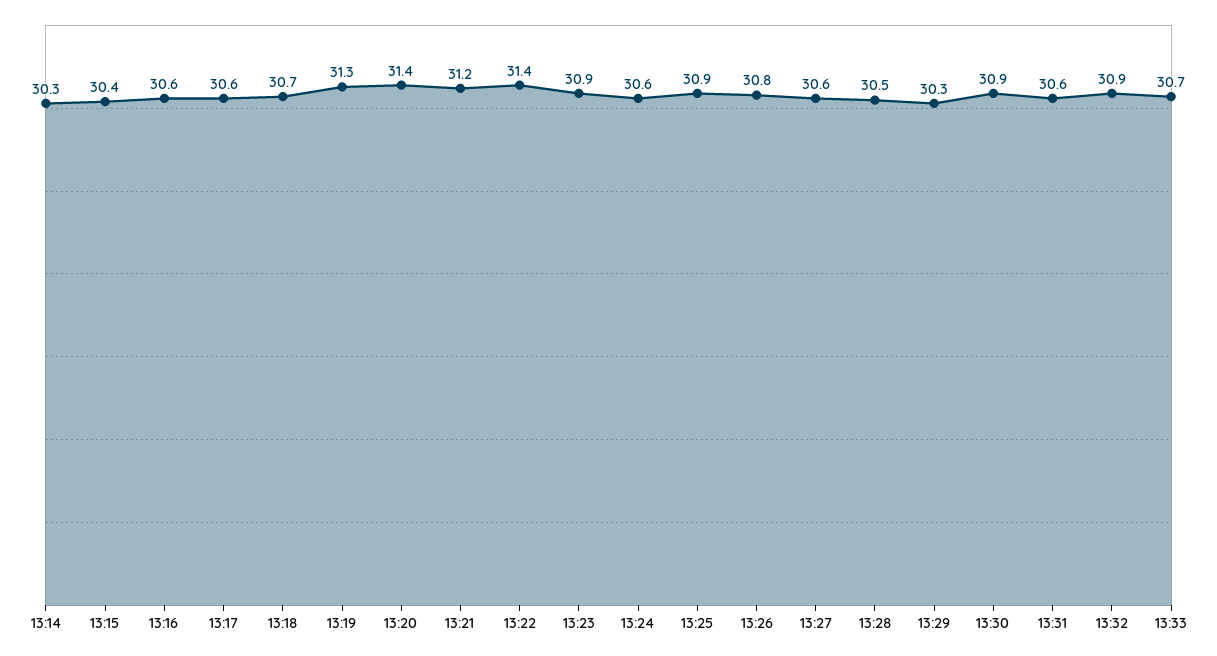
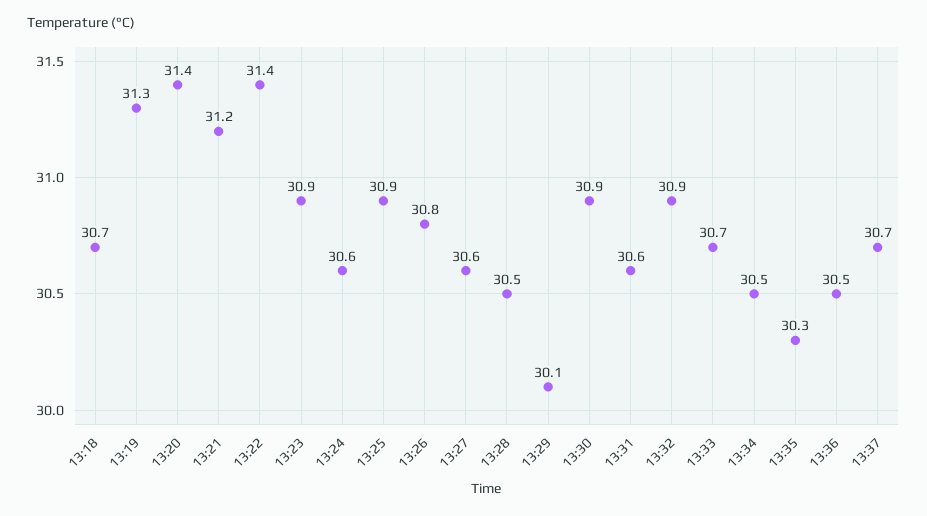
13:14: 30.3 -> none
13:15: 30.4 -> none
13:16: 30.6 -> none
13:17: 30.6 -> none
13:29: 30.3 -> 30.1
13:34: none -> 30.5
13:35: none -> 30.3
13:36: none -> 30.5
13:37: none -> 30.7

